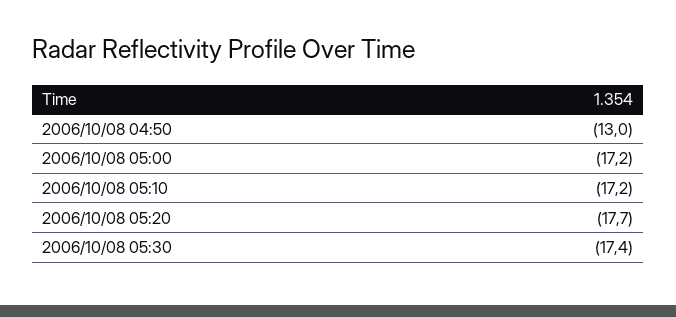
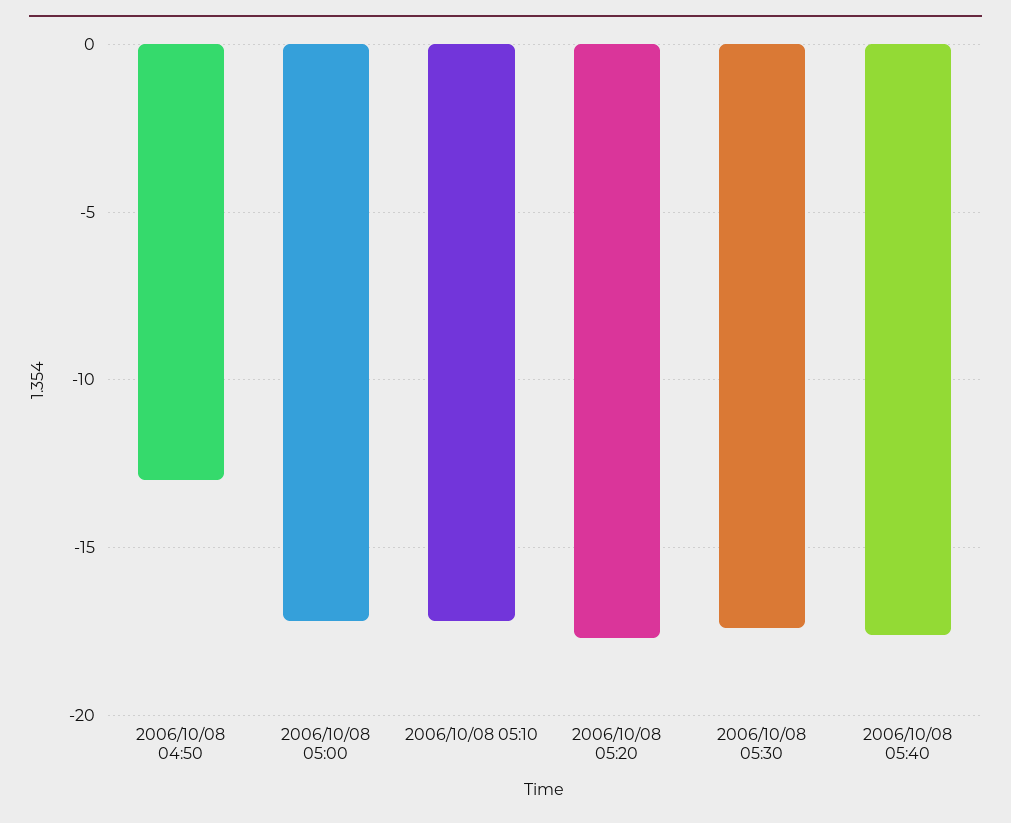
2006/10/08 05:40: none -> -17.5

